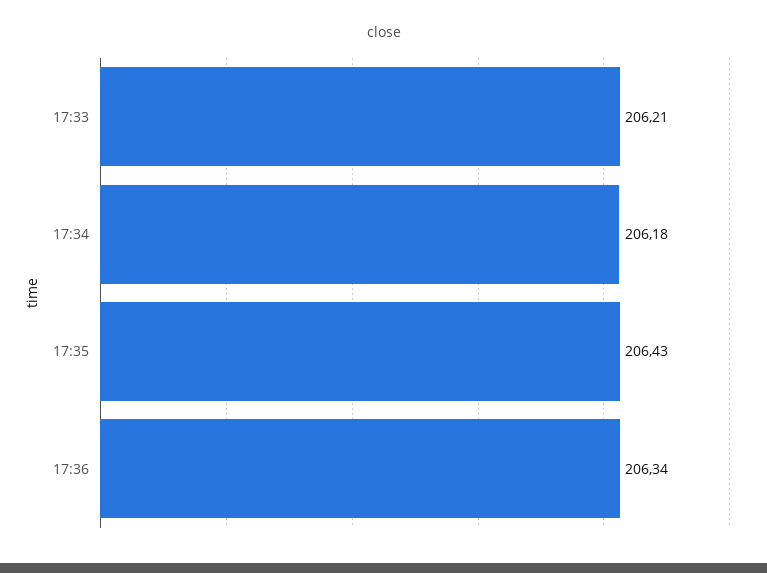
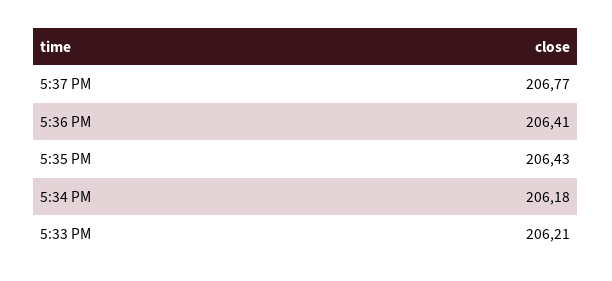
17:36: 206.34 -> 206.41
5:37 PM: none -> 206.77

